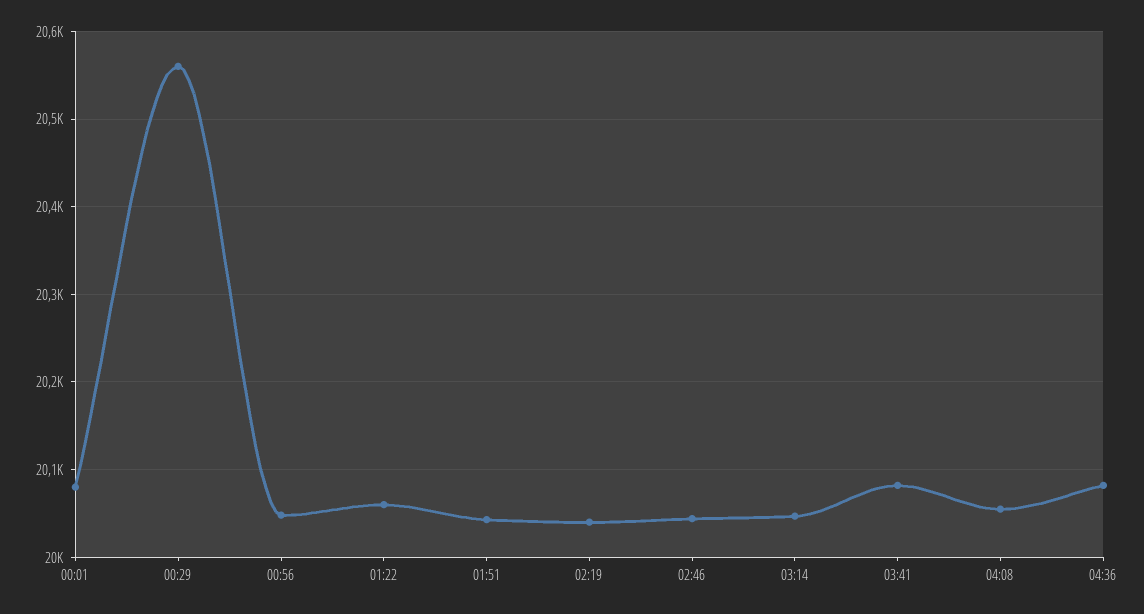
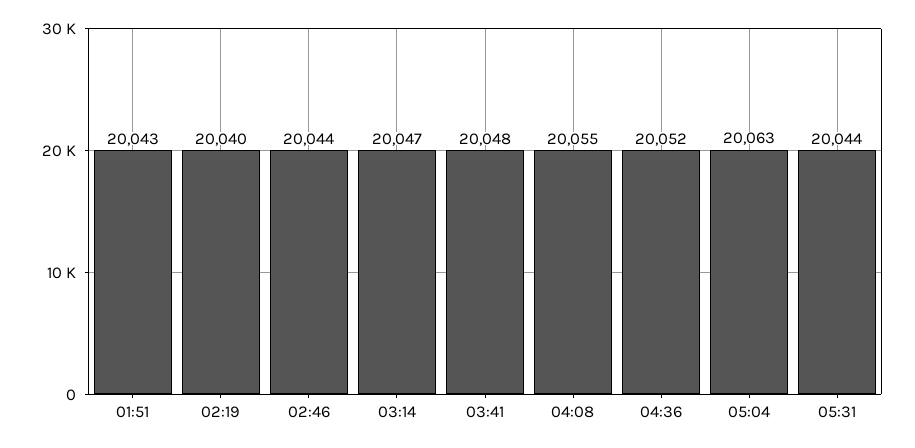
00:01: 20080 -> none
00:29: 20560 -> none
00:56: 20050 -> none
01:22: 20060 -> none
03:41: 20080 -> 20048
04:36: 20080 -> 20052
05:04: none -> 20063
05:31: none -> 20044

